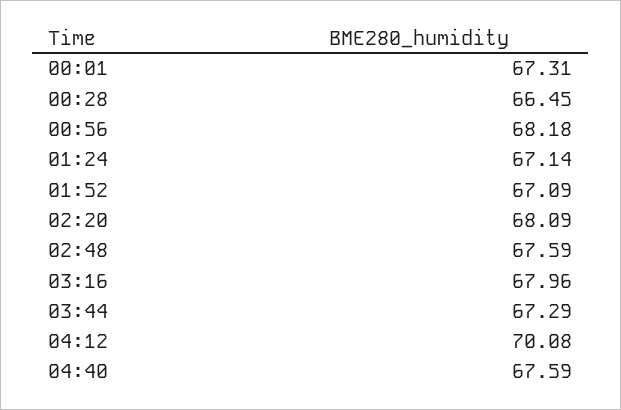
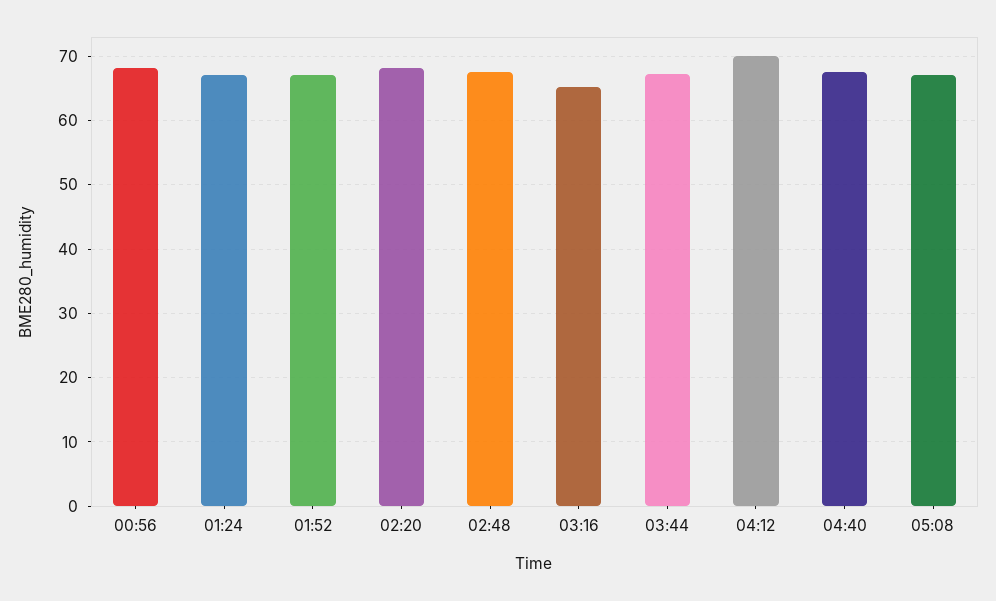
00:01: 67.31 -> none
00:28: 66.45 -> none
03:16: 67.96 -> 65
05:08: none -> 67

